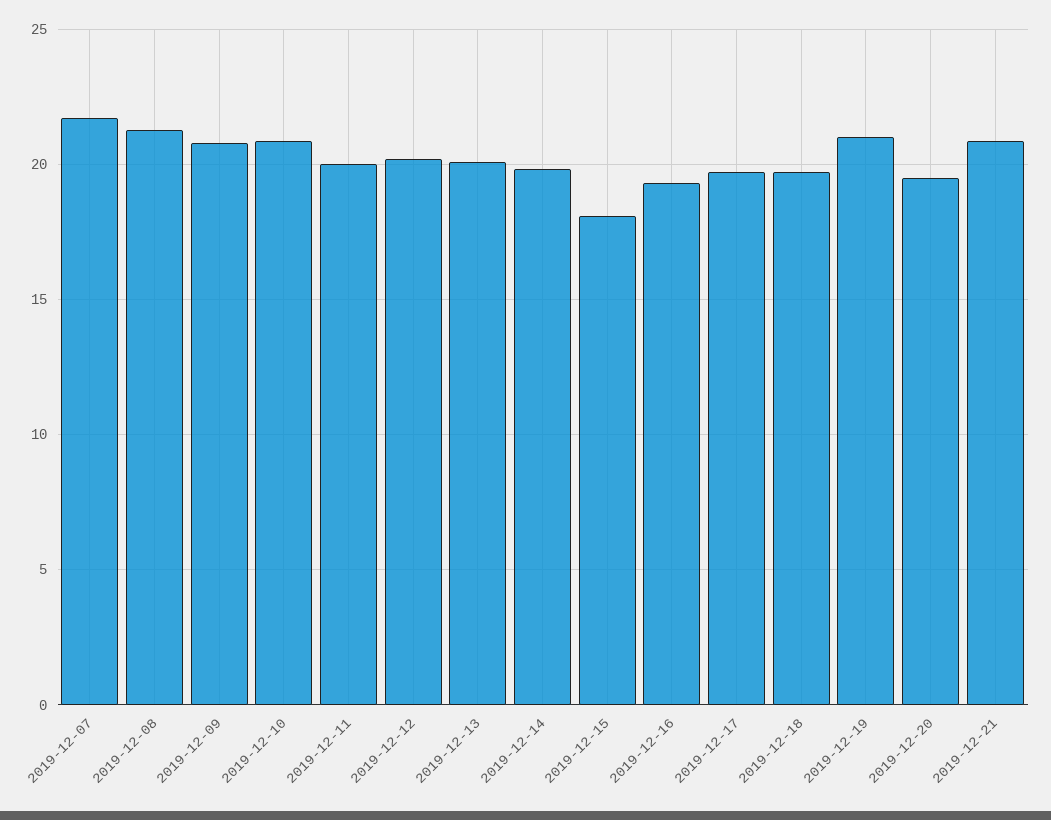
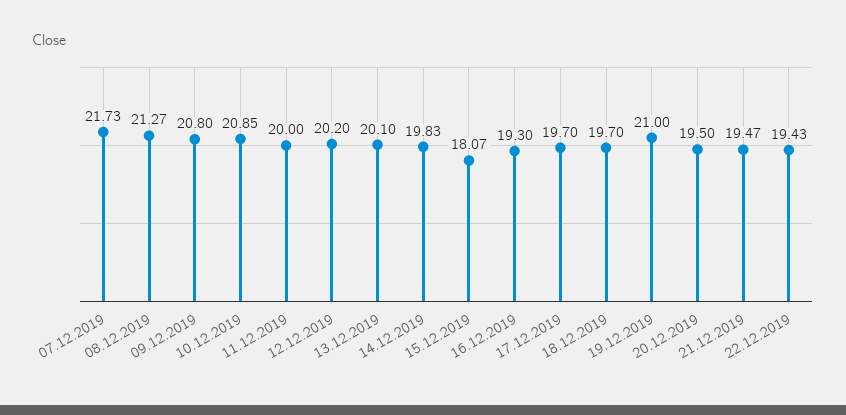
2019-12-21: 21 -> 19.47
22.12.2019: none -> 19.43

